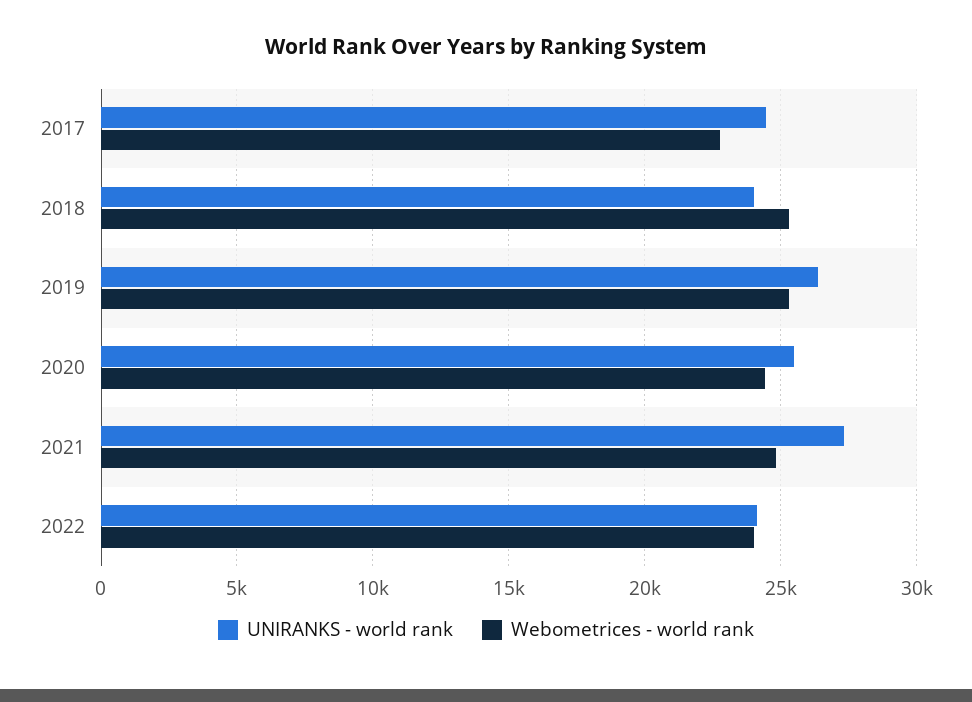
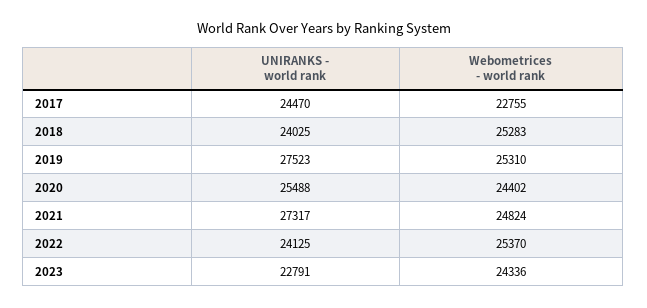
UNIRANKS - world rank, 2019: 26500 -> 27523
Webometrices - world rank, 2022: 24000 -> 25370
UNIRANKS - world rank, 2023: none -> 22791
Webometrices - world rank, 2023: none -> 24336

